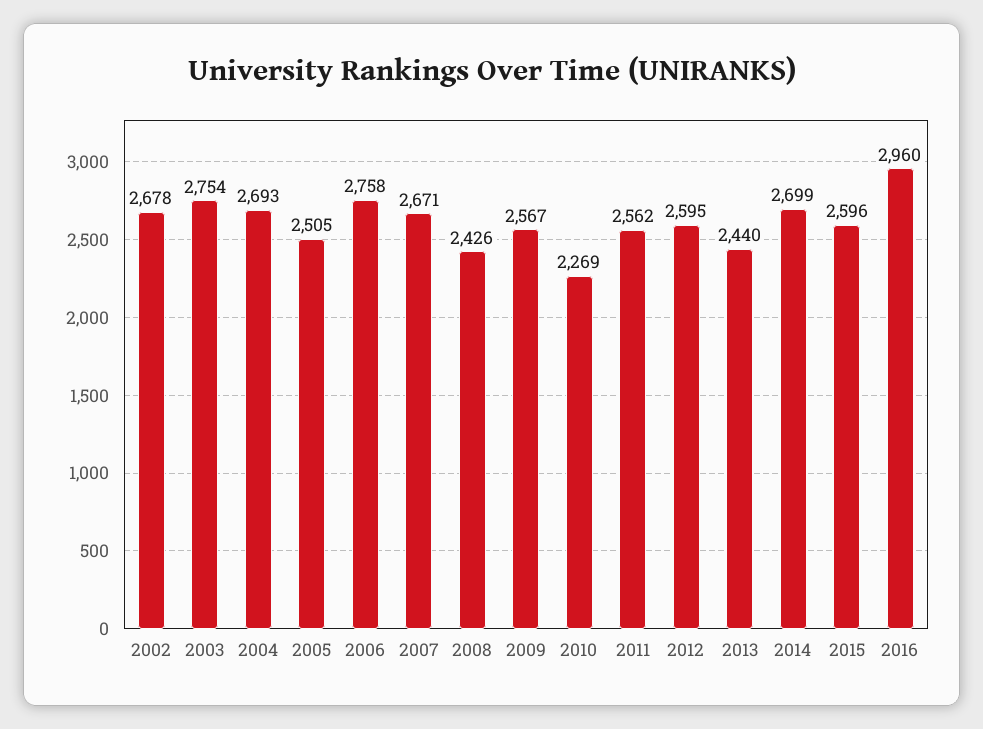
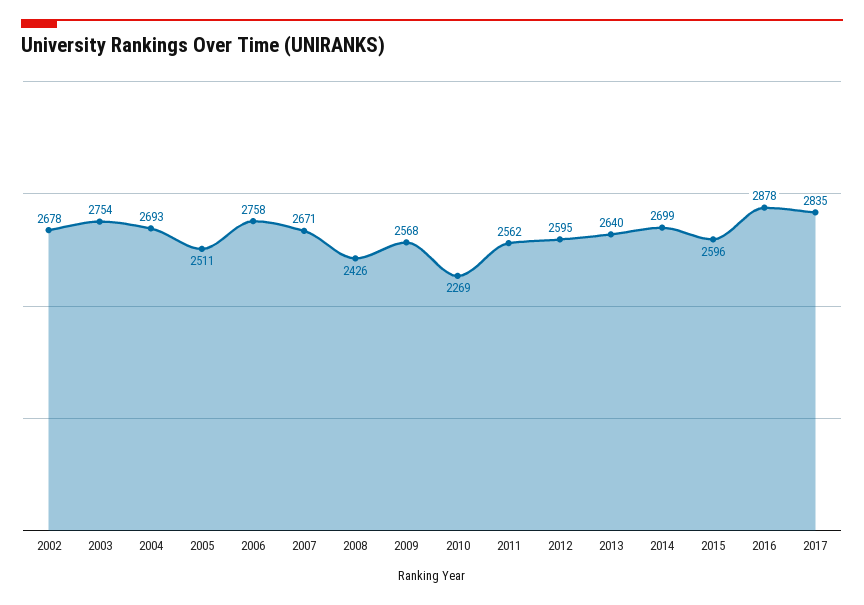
2005: 2505 -> 2511
2009: 2567 -> 2568
2013: 2440 -> 2640
2016: 2960 -> 2878
2017: none -> 2835

